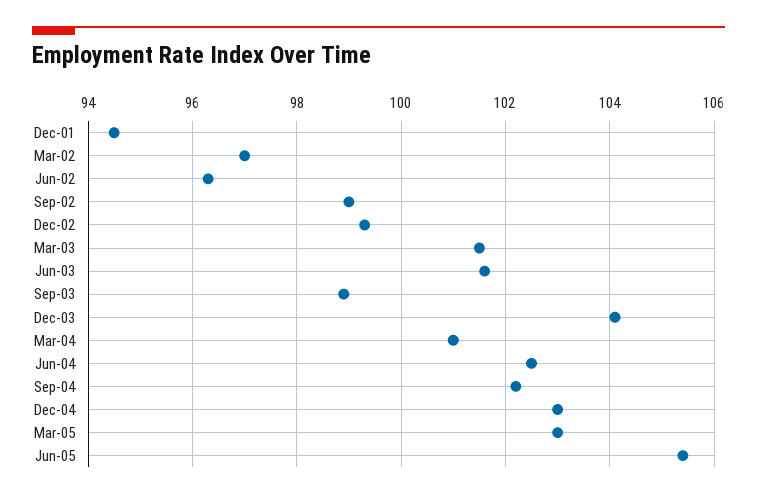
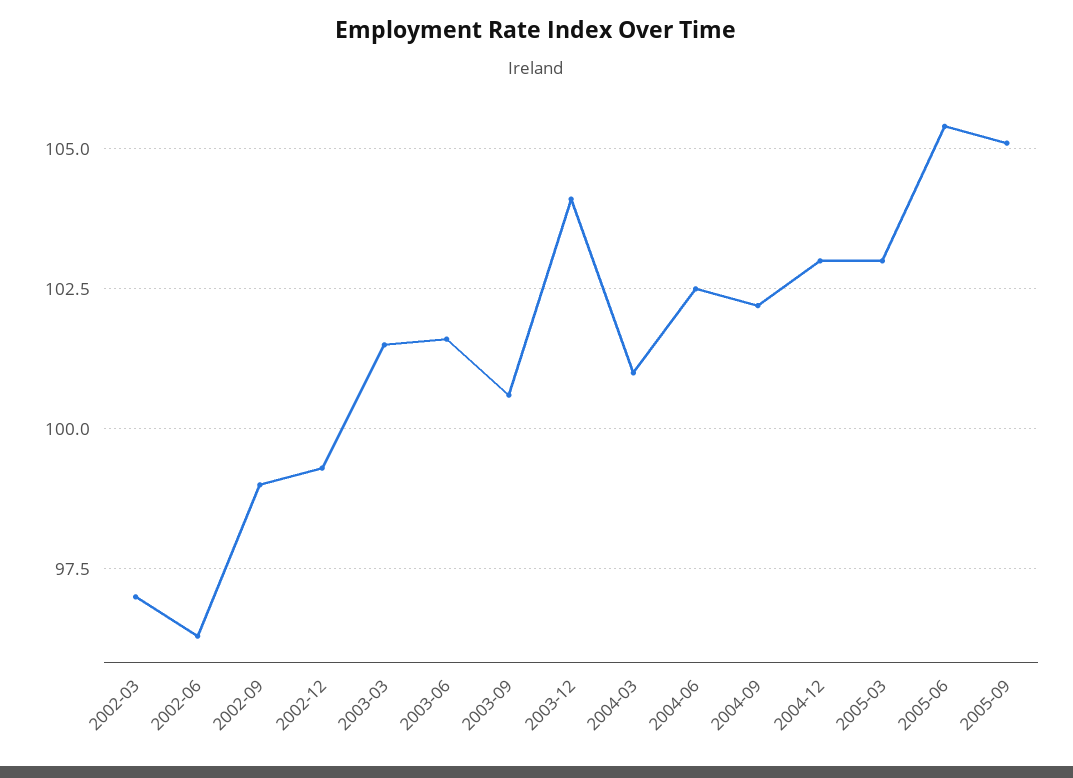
Dec-01: 94.5 -> none
Sep-03: 99 -> 100.5
2005-09: none -> 105

